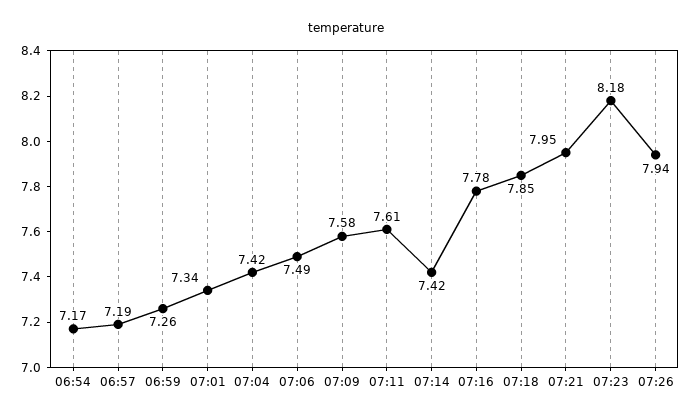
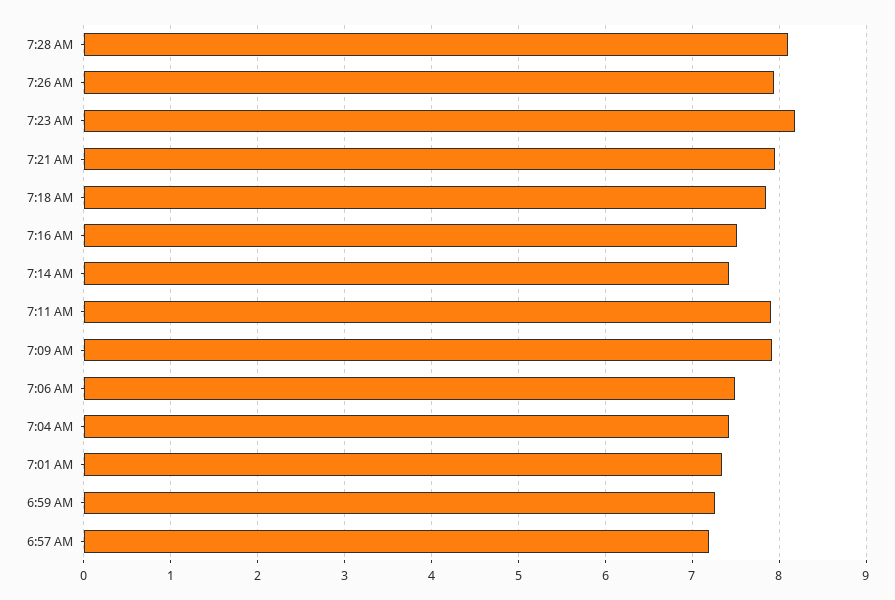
06:54: 7.17 -> none
07:09: 7.58 -> 7.9
07:11: 7.61 -> 7.9
07:16: 7.78 -> 7.5
7:28 AM: none -> 8.1

